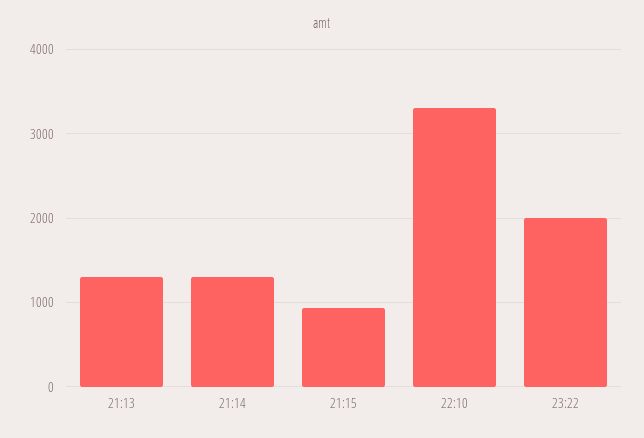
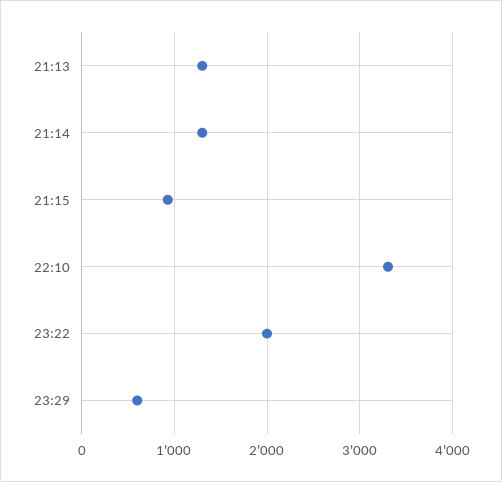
23:29: none -> 600

